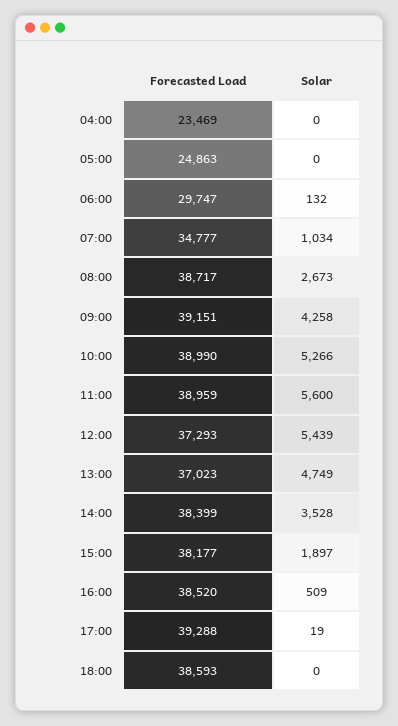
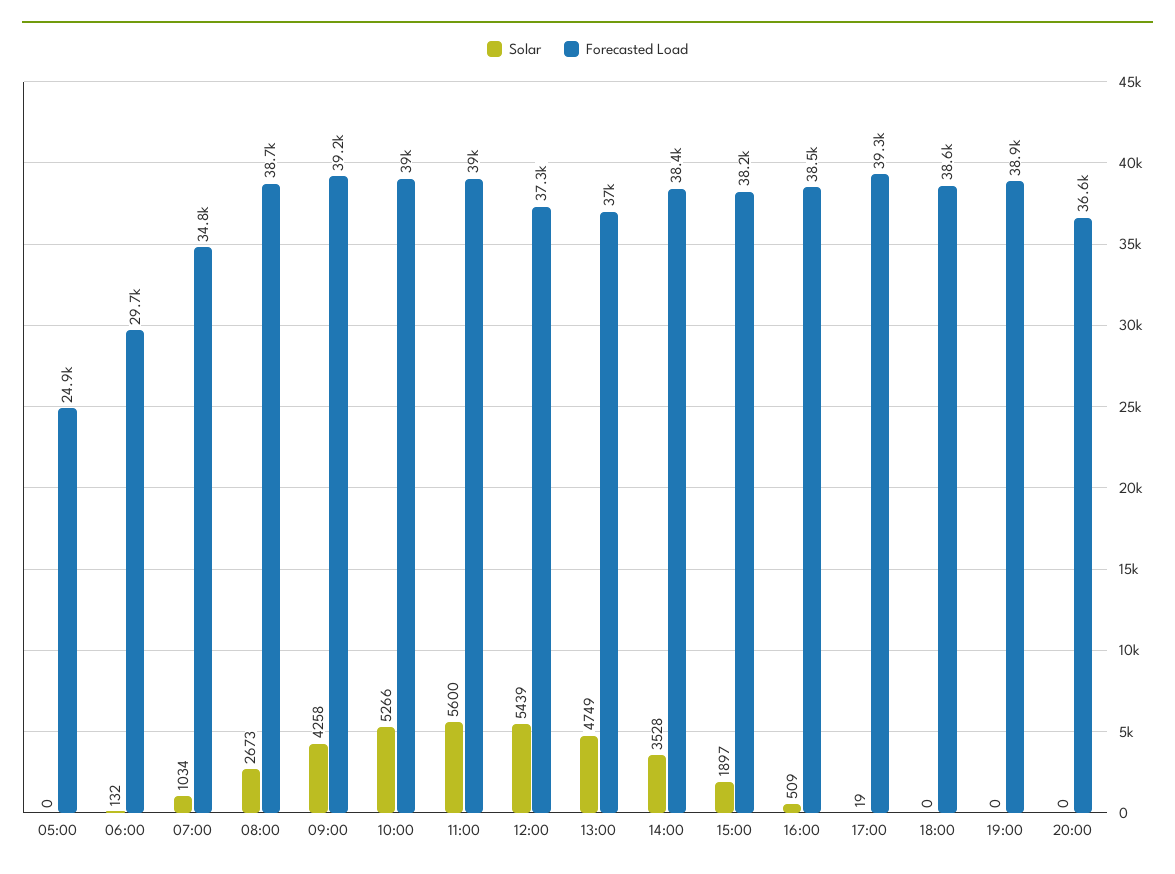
Forecasted Load, 04:00: 23469 -> none
Solar, 04:00: 0 -> none
Solar, 19:00: none -> 0
Forecasted Load, 19:00: none -> 38900
Solar, 20:00: none -> 0
Forecasted Load, 20:00: none -> 36600

